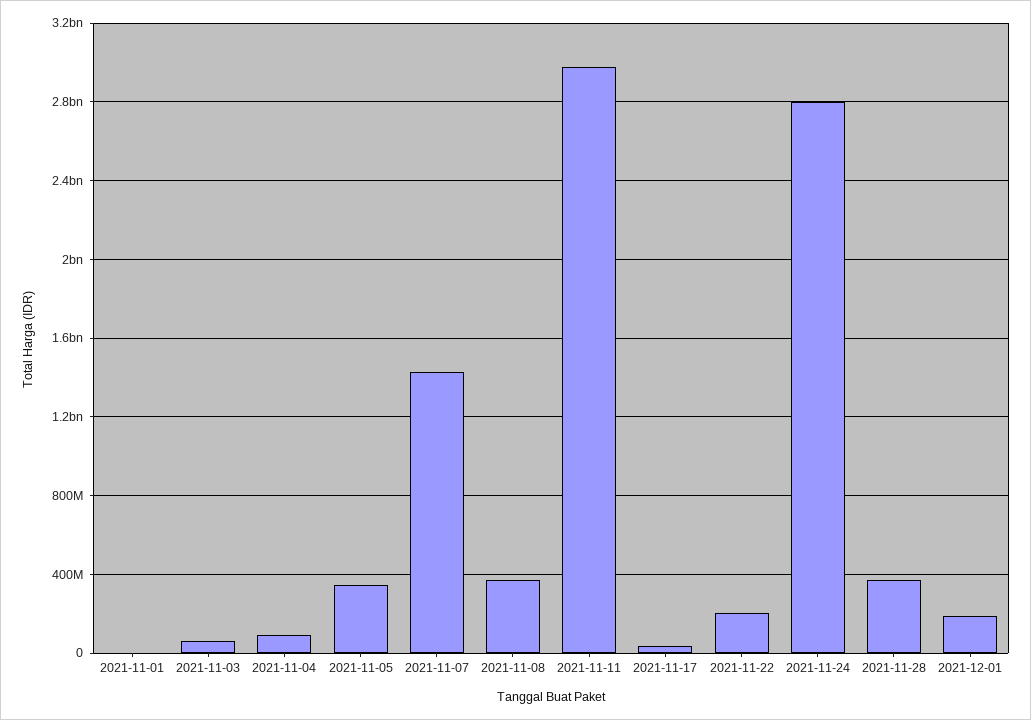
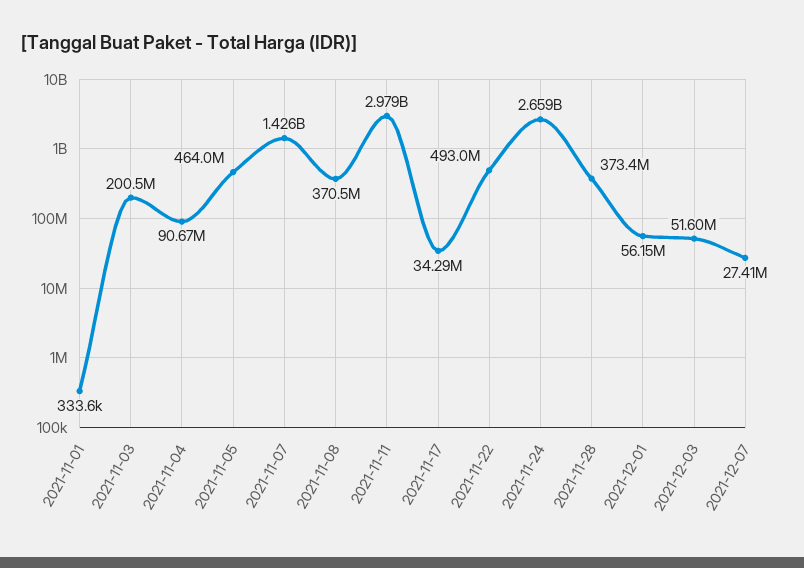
2021-11-03: 50000000 -> 200500000
2021-11-05: 350000000 -> 464000000
2021-11-22: 200000000 -> 493000000
2021-11-24: 2800000000 -> 2659000000
2021-12-01: 200000000 -> 56150000
2021-12-03: none -> 51600000
2021-12-07: none -> 27410000

